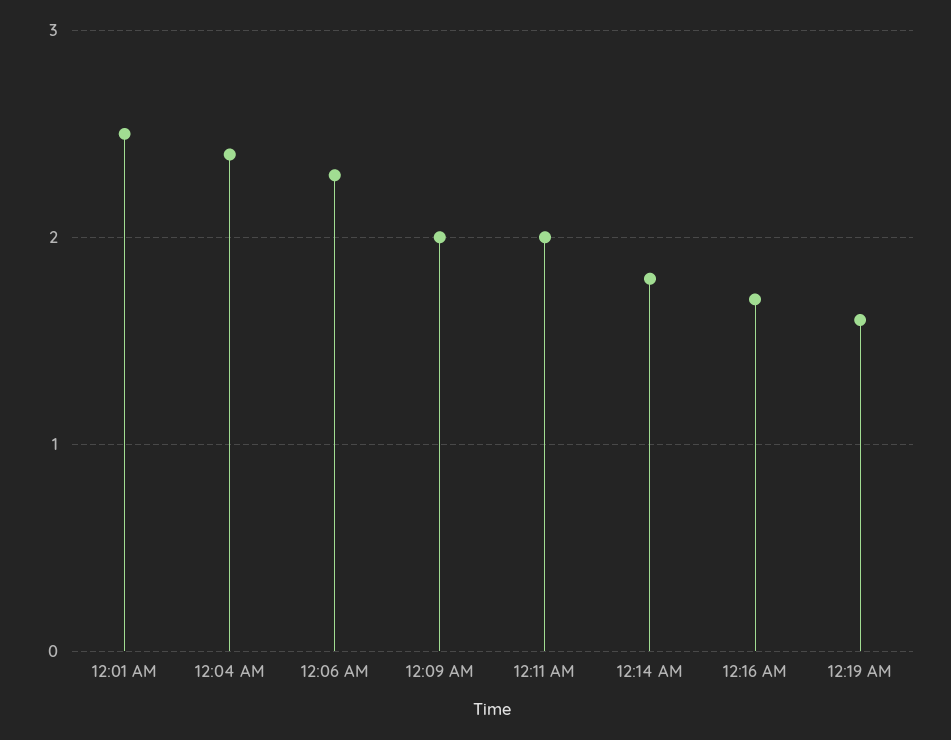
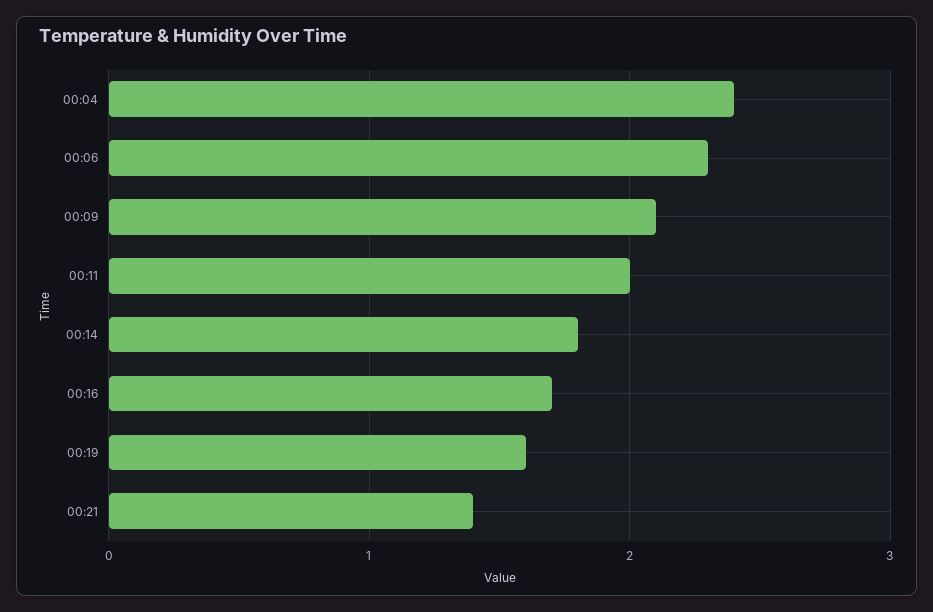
12:01 AM: 2.5 -> none
12:09 AM: 2 -> 2.1
00:21: none -> 1.4

